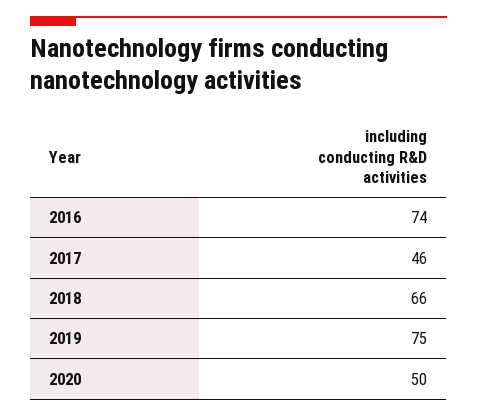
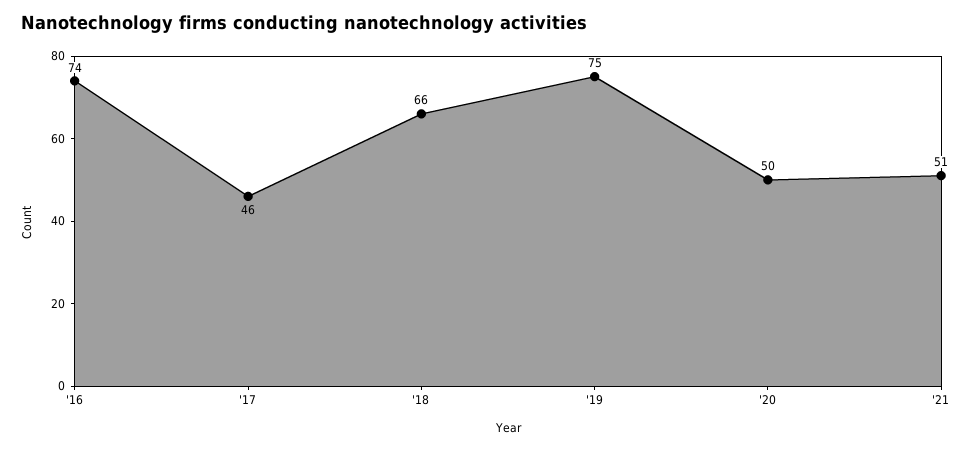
'21: none -> 51

